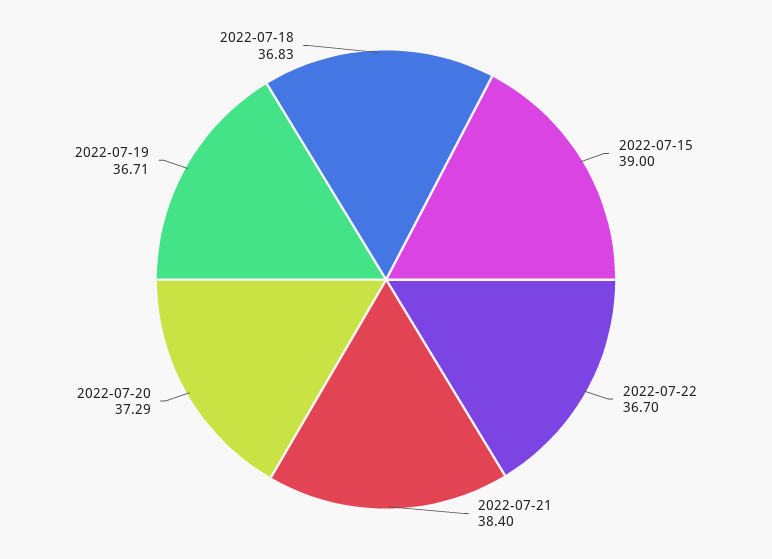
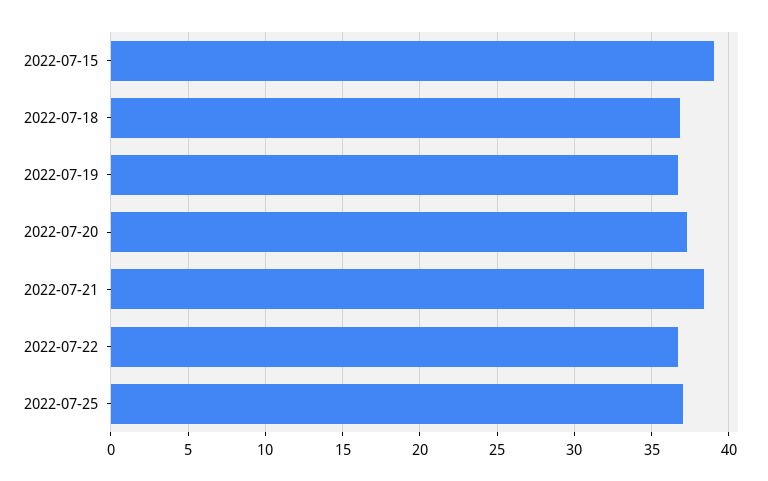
2022-07-25: none -> 37

